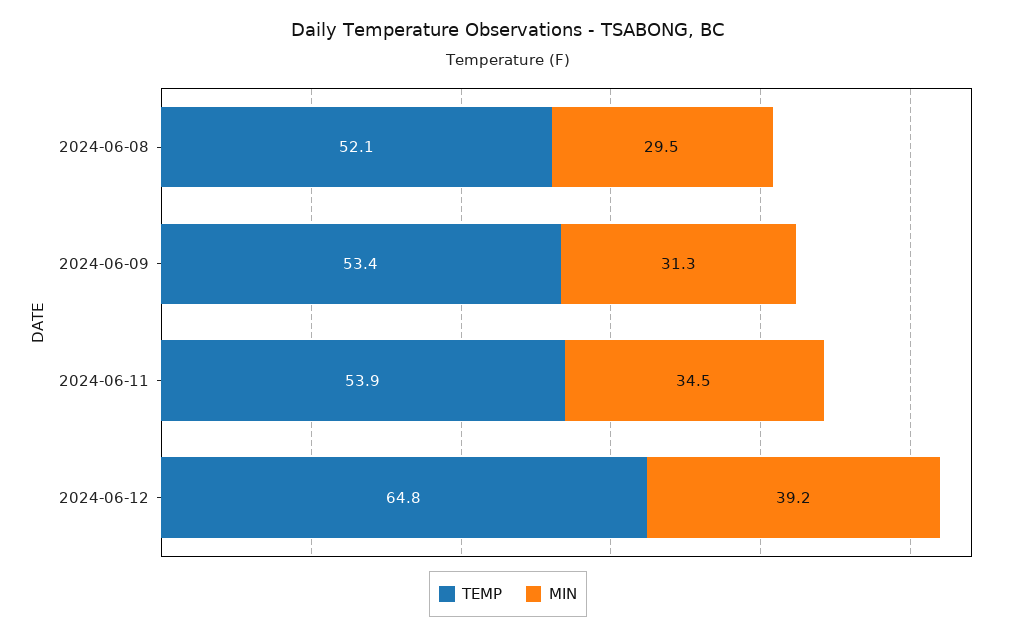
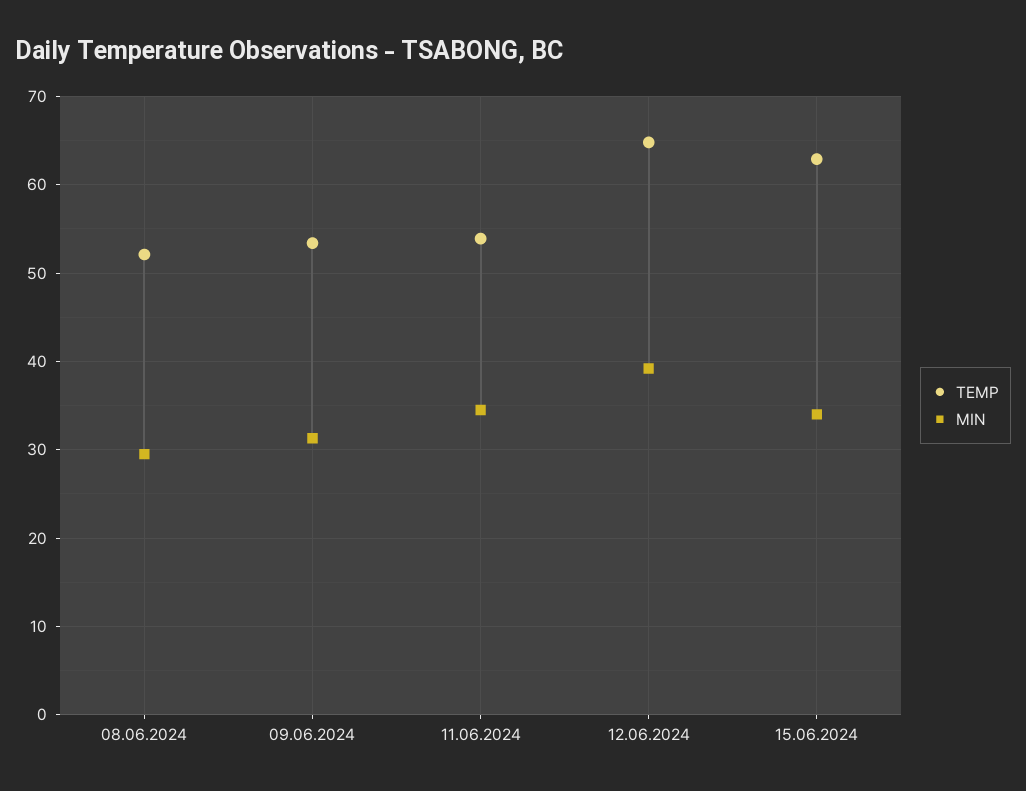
TEMP, 15.06.2024: none -> 63
MIN, 15.06.2024: none -> 34

